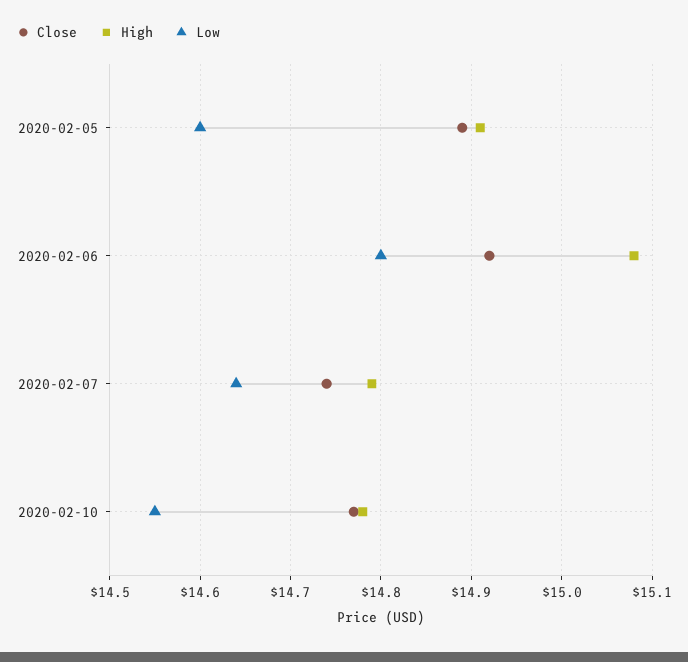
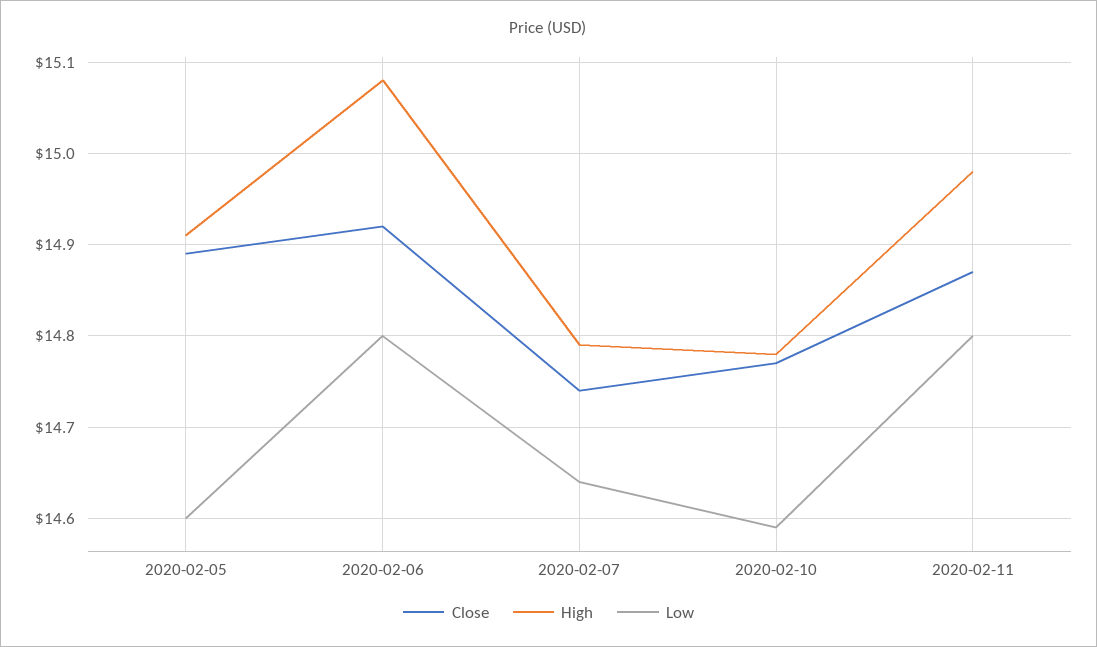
Low, 2020-02-10: 14.55 -> 14.59
Close, 2020-02-11: none -> 14.87
High, 2020-02-11: none -> 14.98
Low, 2020-02-11: none -> 14.8

